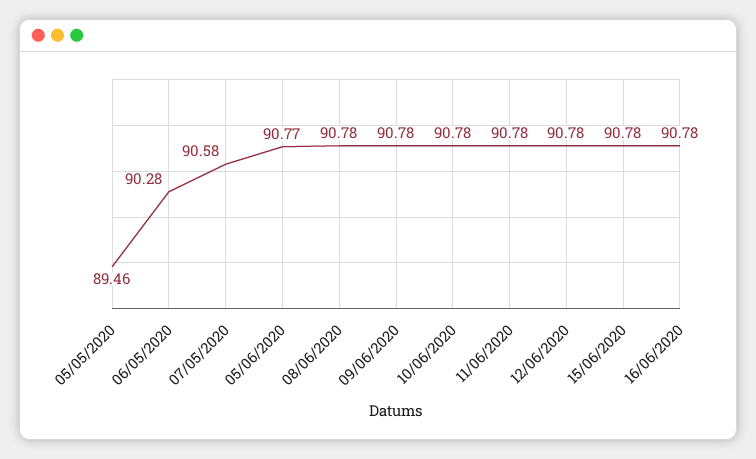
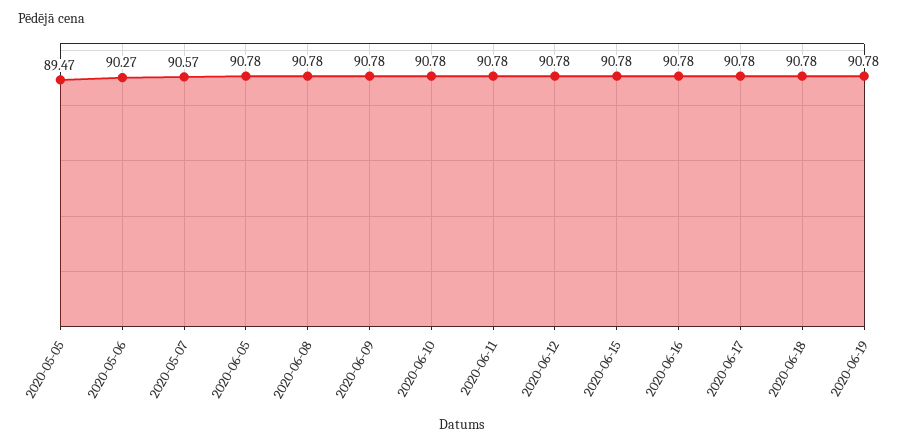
05/05/2020: 89.46 -> 89.47
06/05/2020: 90.28 -> 90.27
07/05/2020: 90.58 -> 90.57
05/06/2020: 90.77 -> 90.78
2020-06-17: none -> 90.78
2020-06-18: none -> 90.78
2020-06-19: none -> 90.78

